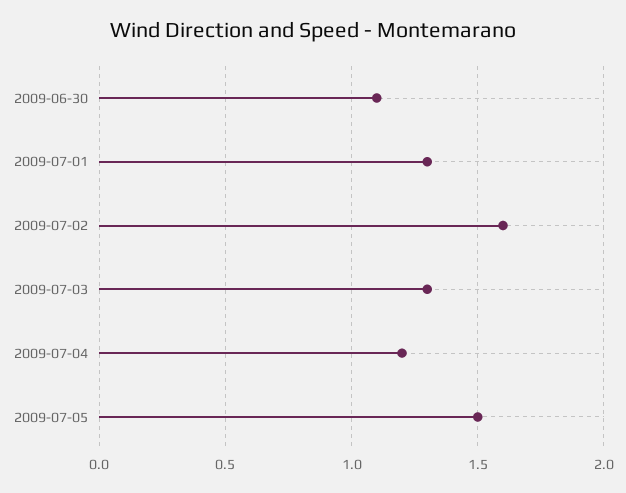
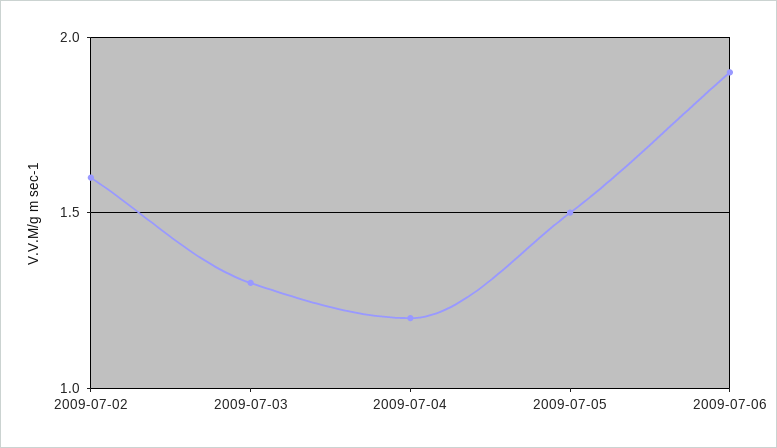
2009-06-30: 1.1 -> none
2009-07-01: 1.3 -> none
2009-07-06: none -> 1.9

